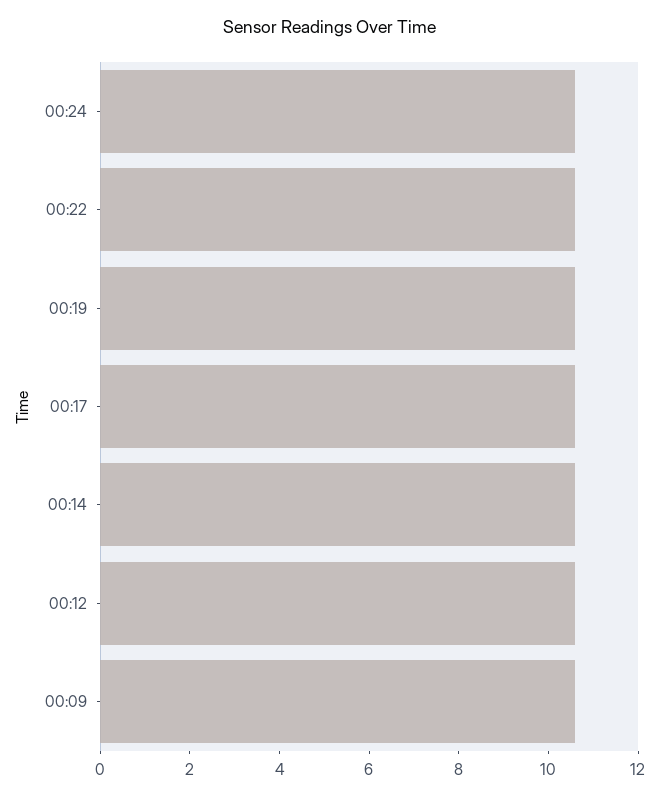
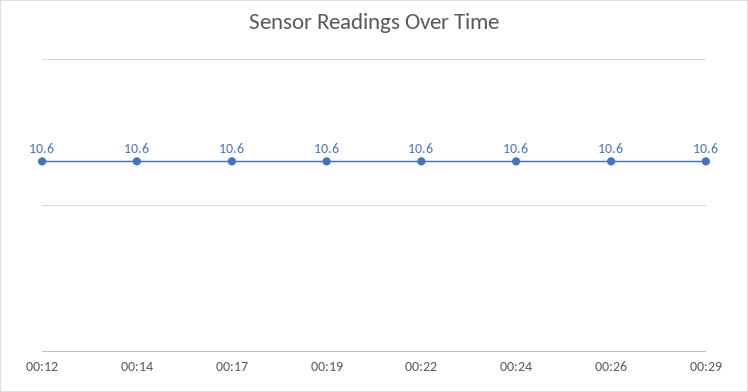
00:09: 10.5 -> none
00:26: none -> 10.6
00:29: none -> 10.6

